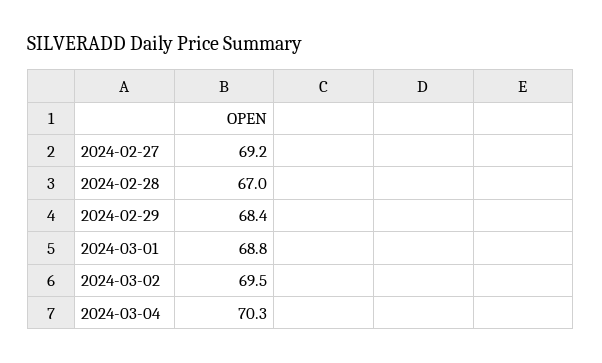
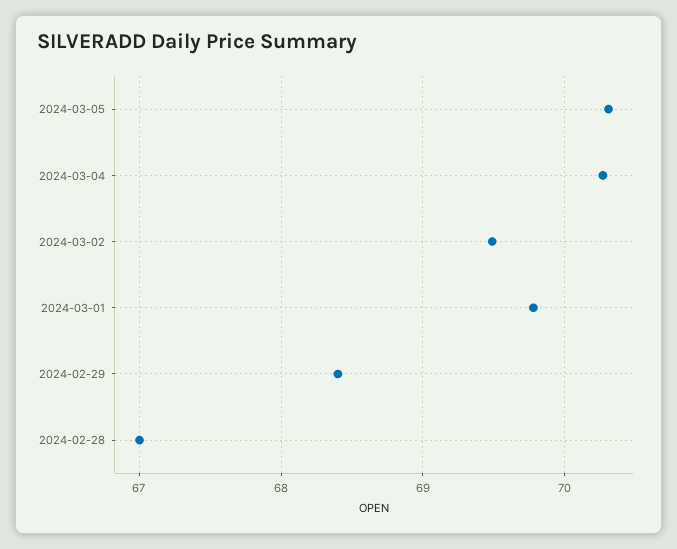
2024-02-27: 69.2 -> none
2024-03-01: 68.8 -> 69.8
2024-03-05: none -> 70.3

